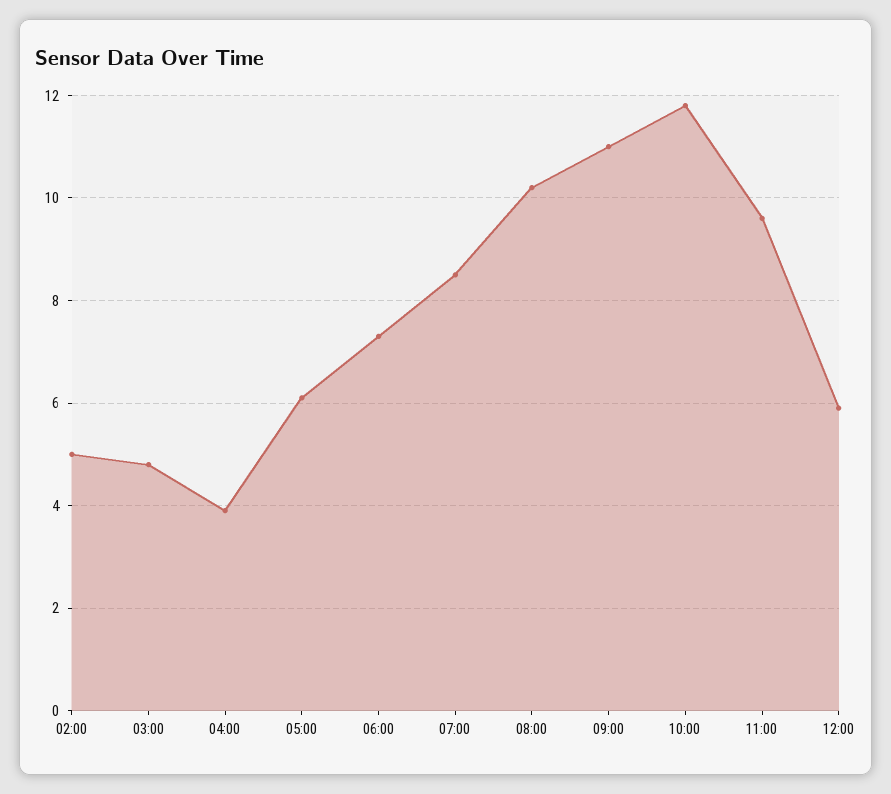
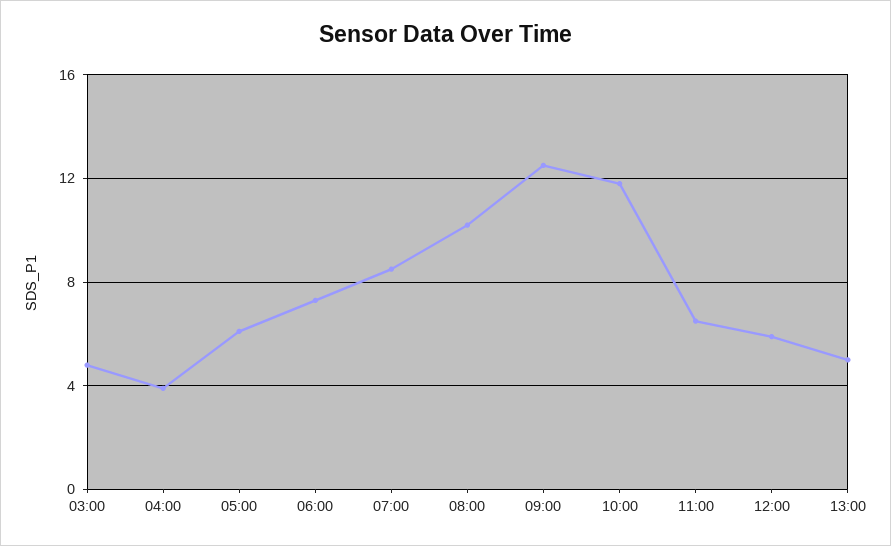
02:00: 5 -> none
09:00: 11 -> 12.5
11:00: 9.5 -> 6.5
13:00: none -> 5

